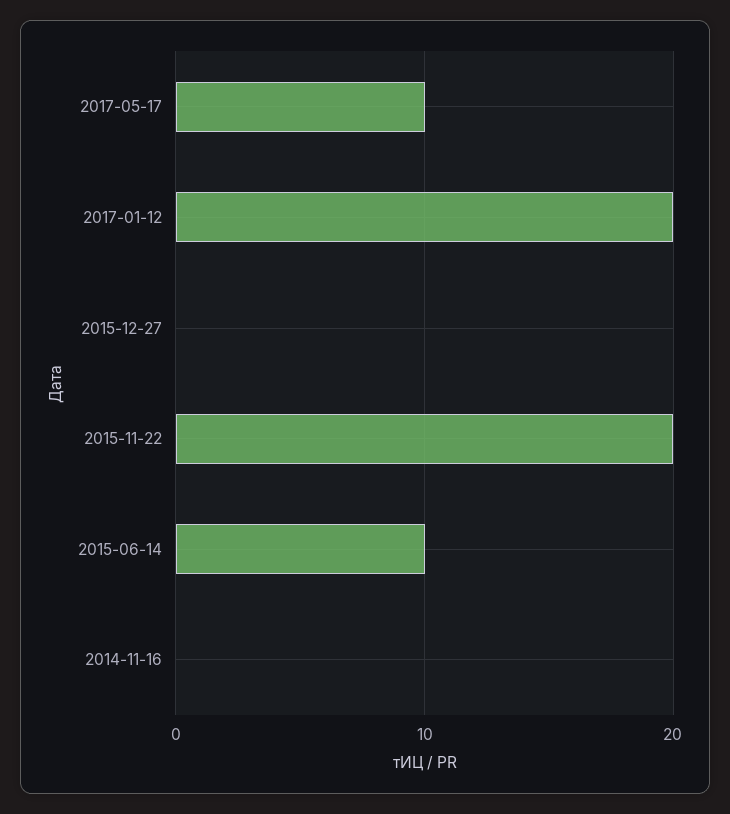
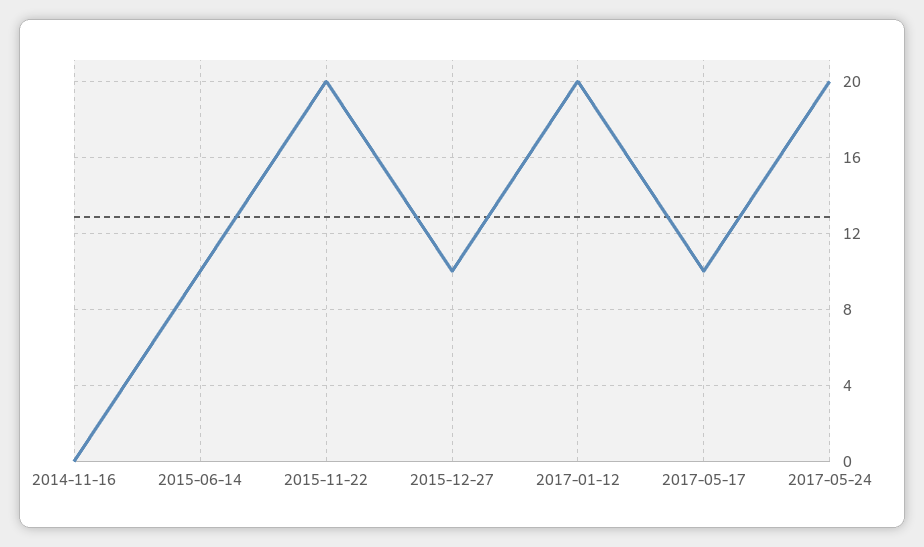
2015-12-27: 0 -> 10
2017-05-24: none -> 20

